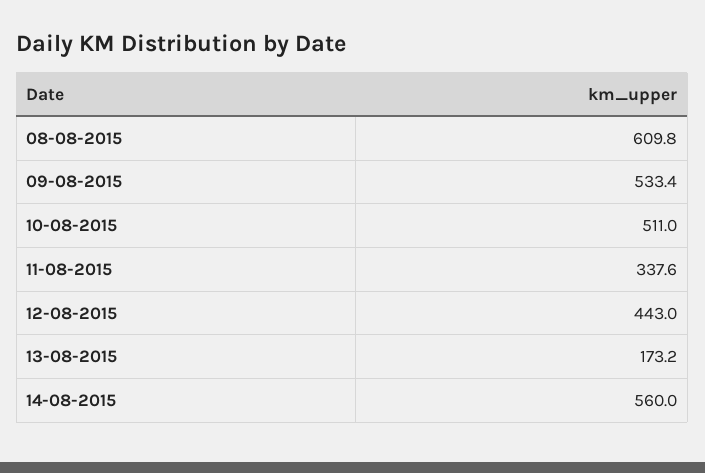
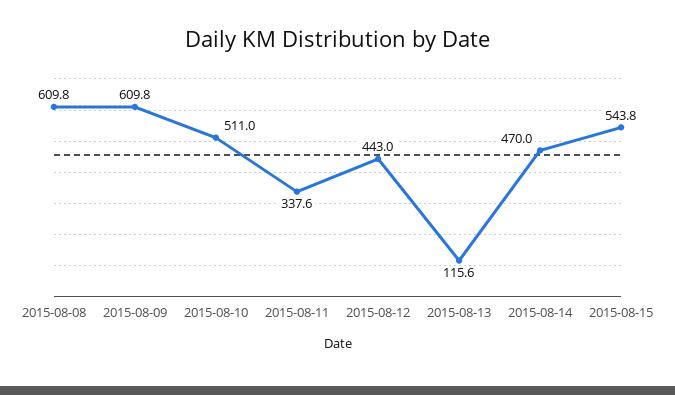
09-08-2015: 533.4 -> 609.8
13-08-2015: 173.2 -> 115.6
14-08-2015: 560 -> 470
2015-08-15: none -> 543.8

